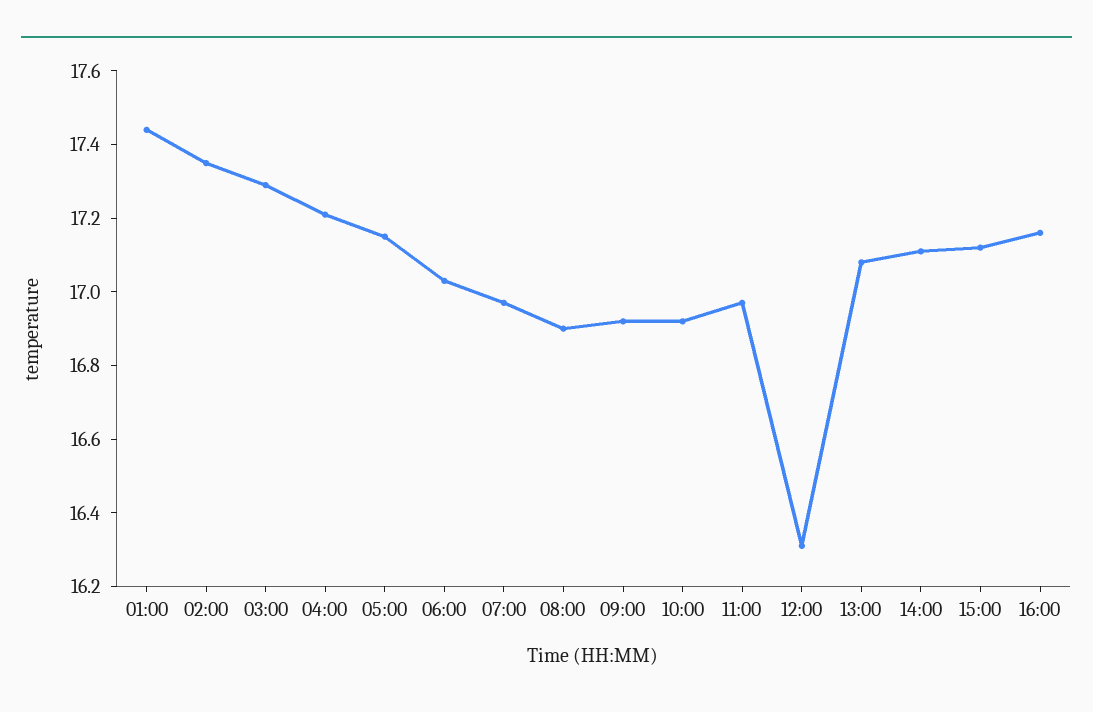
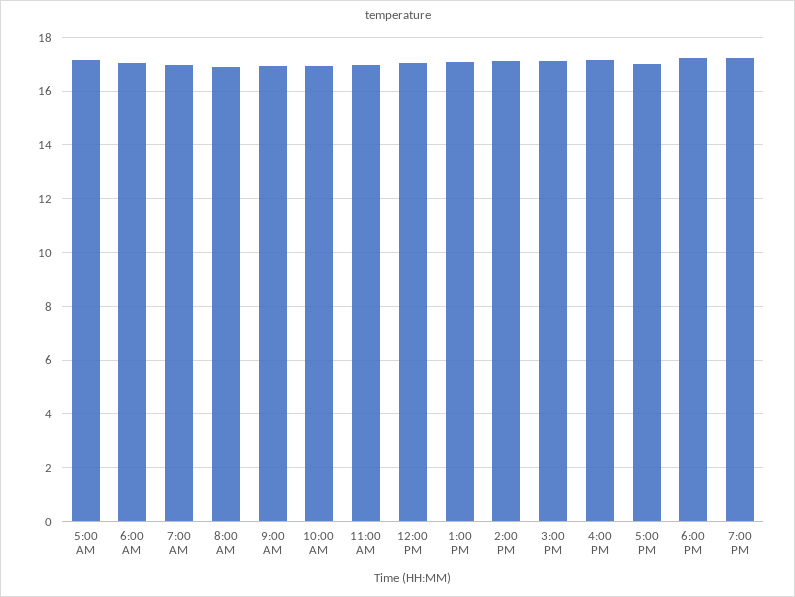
01:00: 17.45 -> none
02:00: 17.35 -> none
03:00: 17.3 -> none
04:00: 17.2 -> none
12:00: 16.3 -> 17
5:00 PM: none -> 17
6:00 PM: none -> 17.25
7:00 PM: none -> 17.25

